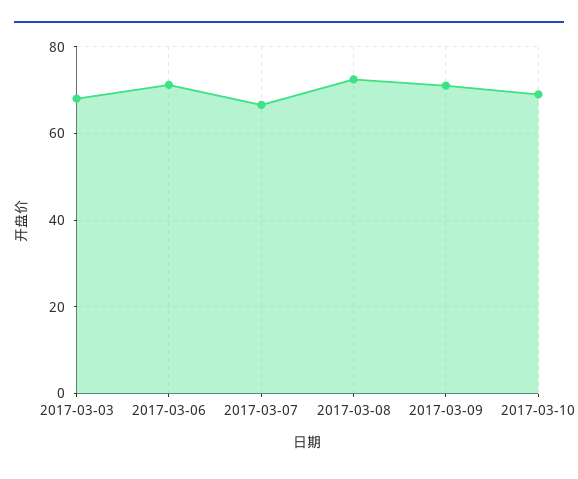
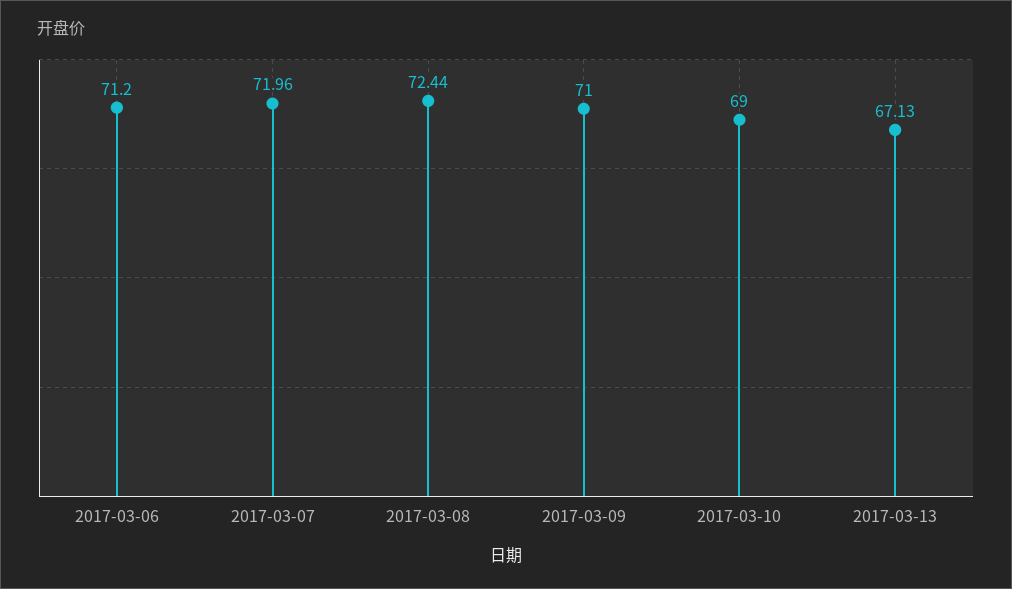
2017-03-03: 68 -> none
2017-03-07: 66 -> 71.96
2017-03-13: none -> 67.13

